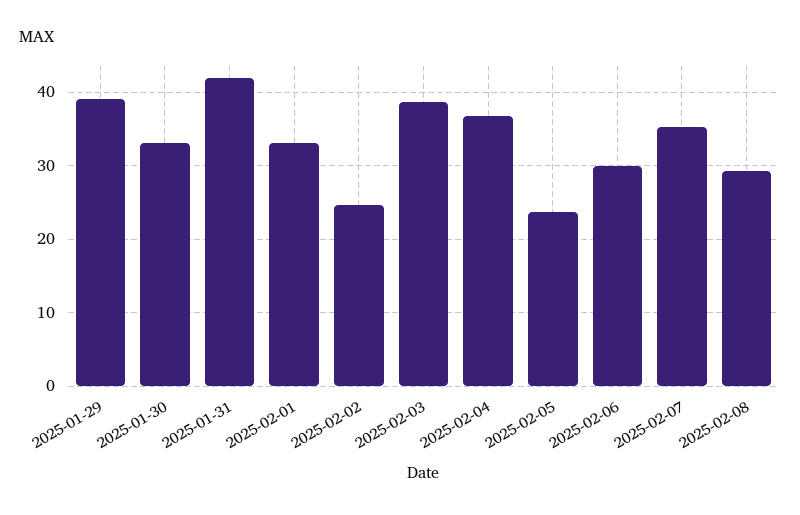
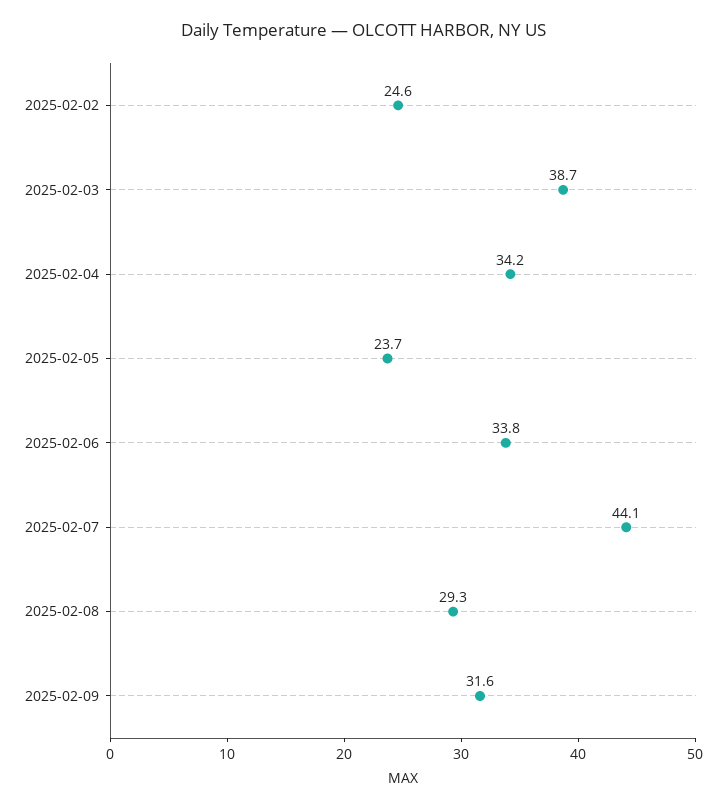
2025-01-29: 39 -> none
2025-01-30: 33 -> none
2025-01-31: 42 -> none
2025-02-01: 33 -> none
2025-02-04: 37 -> 34.2
2025-02-06: 30 -> 33.8
2025-02-07: 35 -> 44.1
2025-02-09: none -> 31.6

